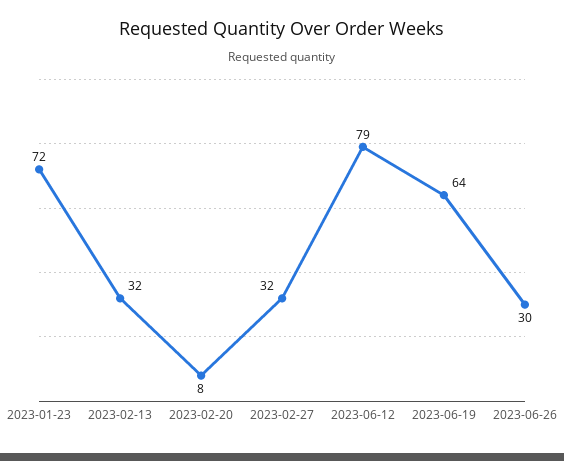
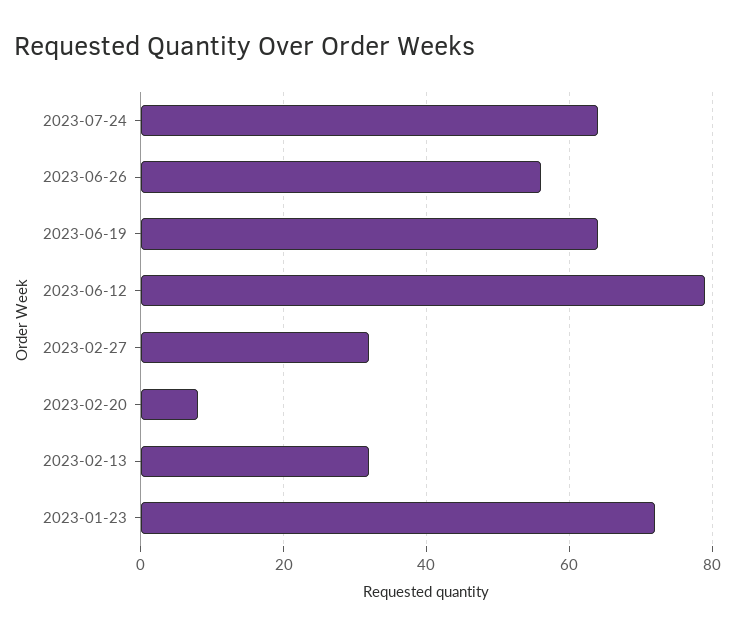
2023-06-26: 30 -> 55
2023-07-24: none -> 65

